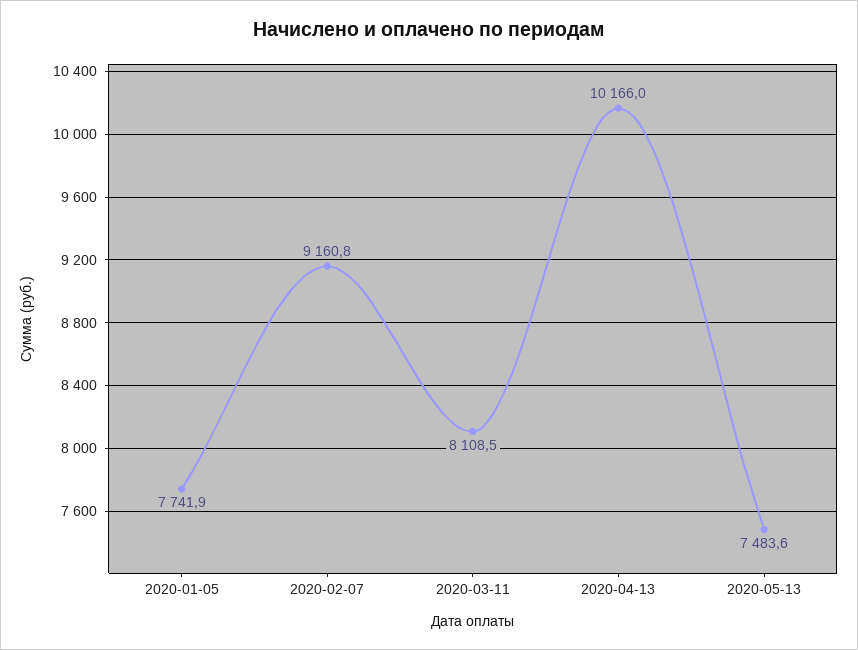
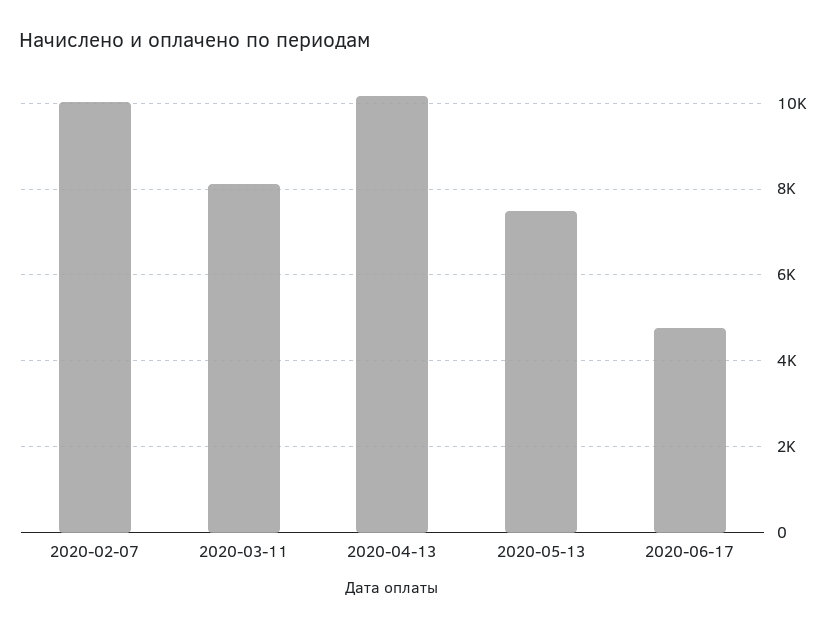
2020-01-05: 7741.9 -> none
2020-02-07: 9160.8 -> 10000
2020-06-17: none -> 4800

